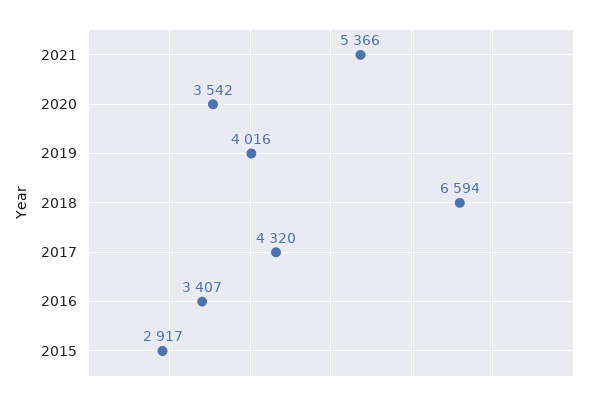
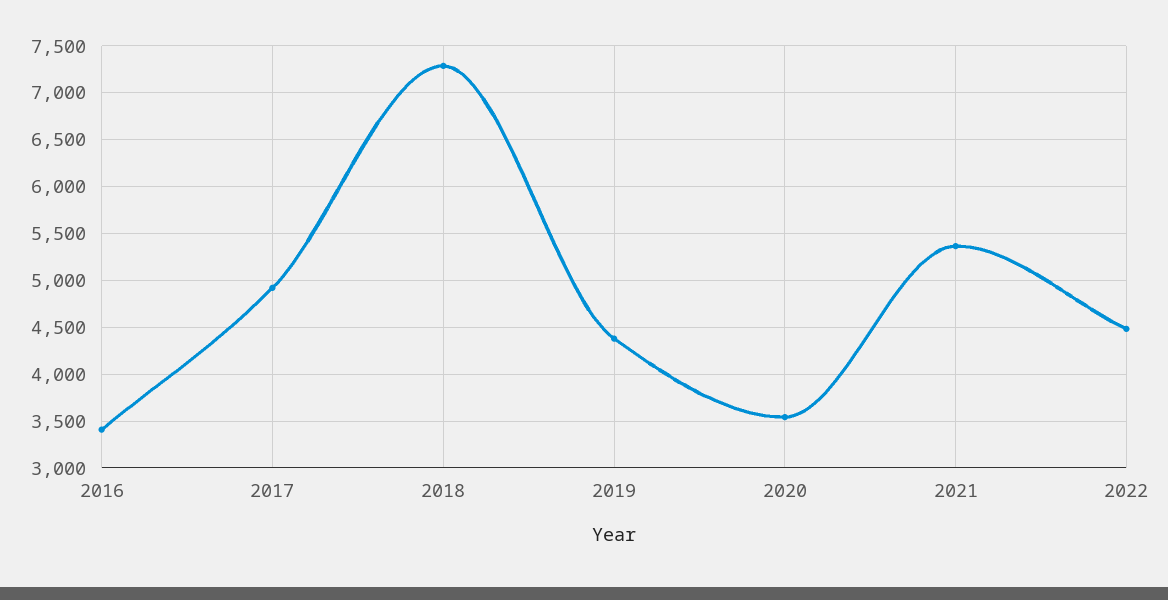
2019: 4016 -> 4400
2018: 6594 -> 7300
2017: 4320 -> 4900
2015: 2917 -> none
2022: none -> 4500

